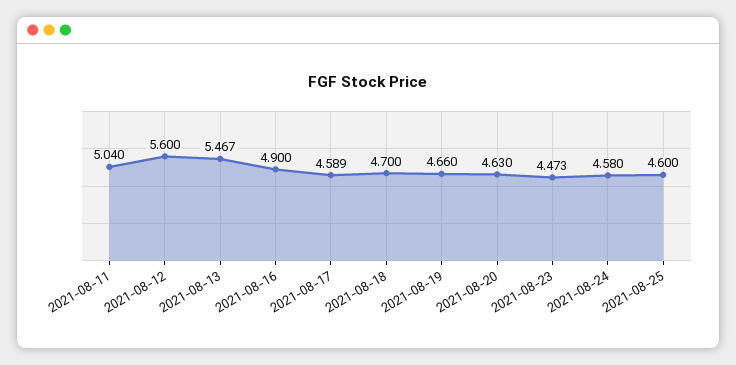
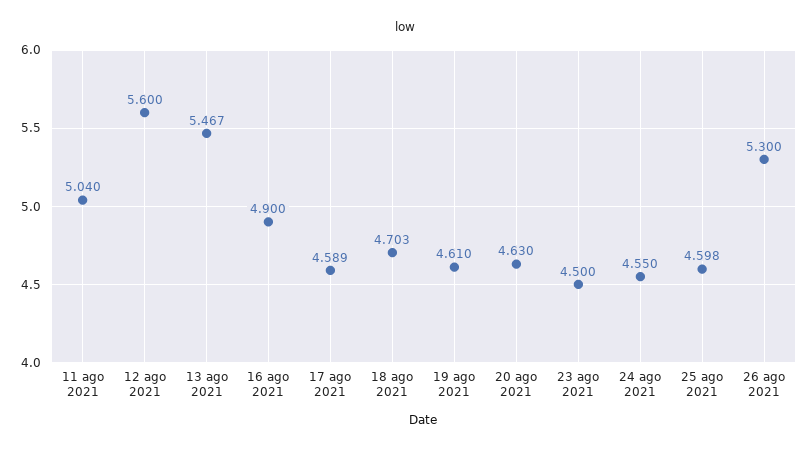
2021-08-18: 4.7 -> 4.703
2021-08-19: 4.66 -> 4.61
2021-08-23: 4.473 -> 4.5
2021-08-24: 4.58 -> 4.55
2021-08-25: 4.6 -> 4.598
26 ago 2021: none -> 5.3

